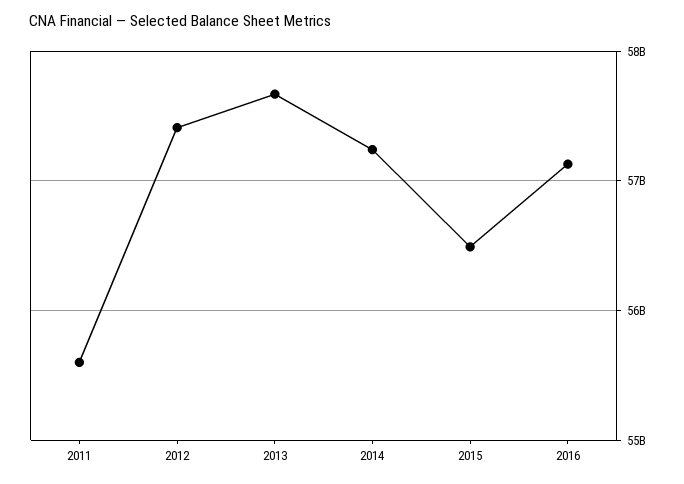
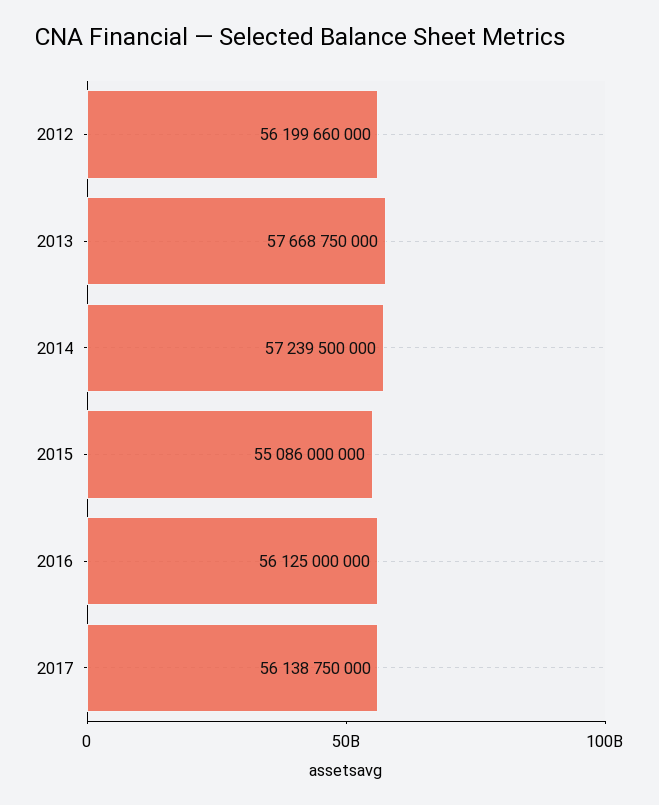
2011: 55600000000 -> none
2012: 57400000000 -> 56199660000
2015: 56500000000 -> 55086000000
2016: 57100000000 -> 56125000000
2017: none -> 56138750000

